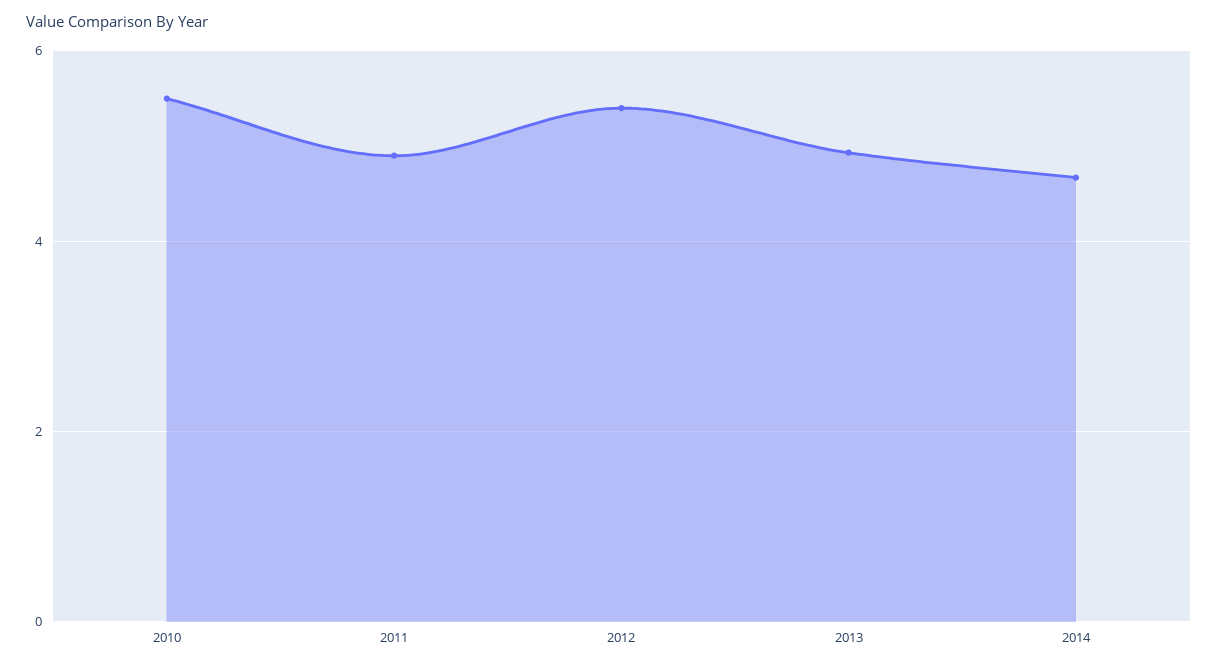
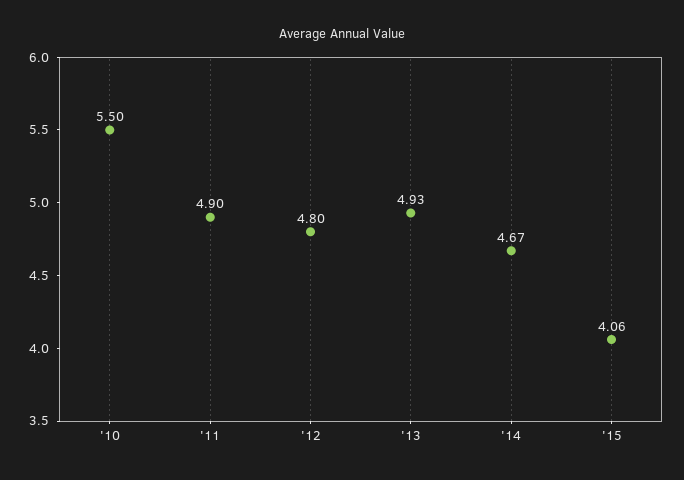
2012: 5.4 -> 4.8
'15: none -> 4.06

